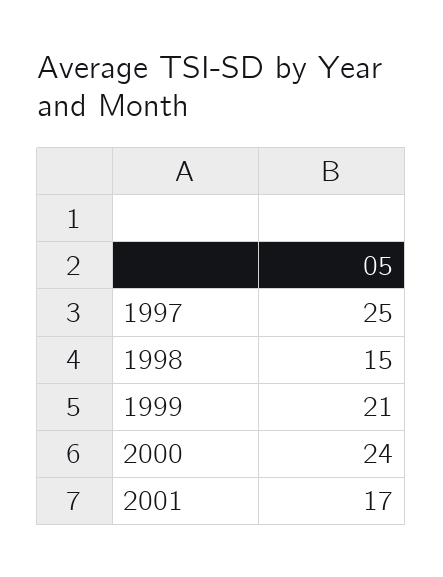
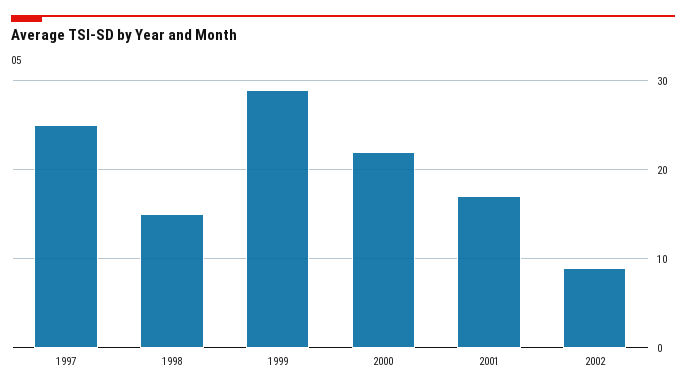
1999: 21 -> 29
2000: 24 -> 22
2002: none -> 9

